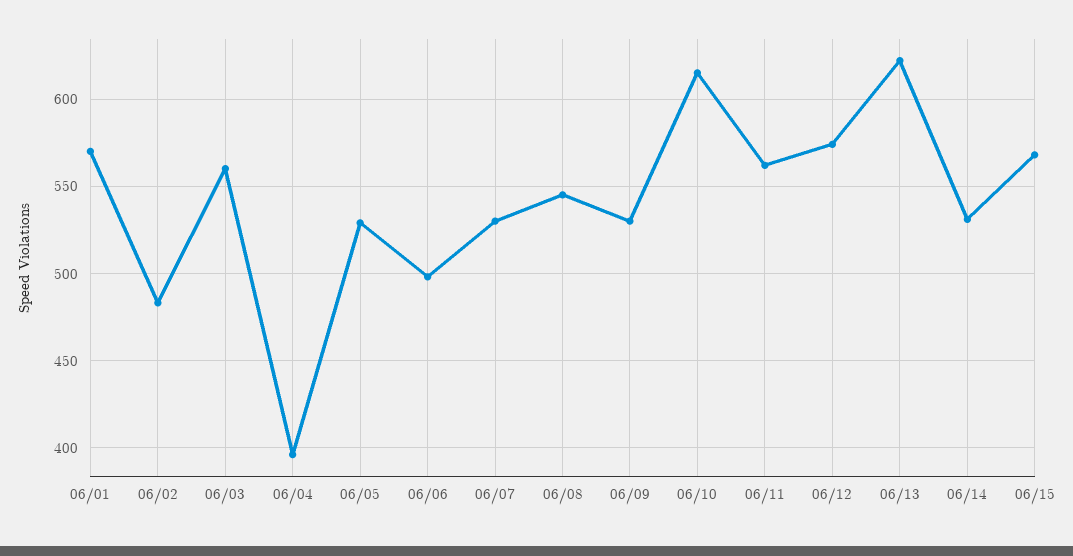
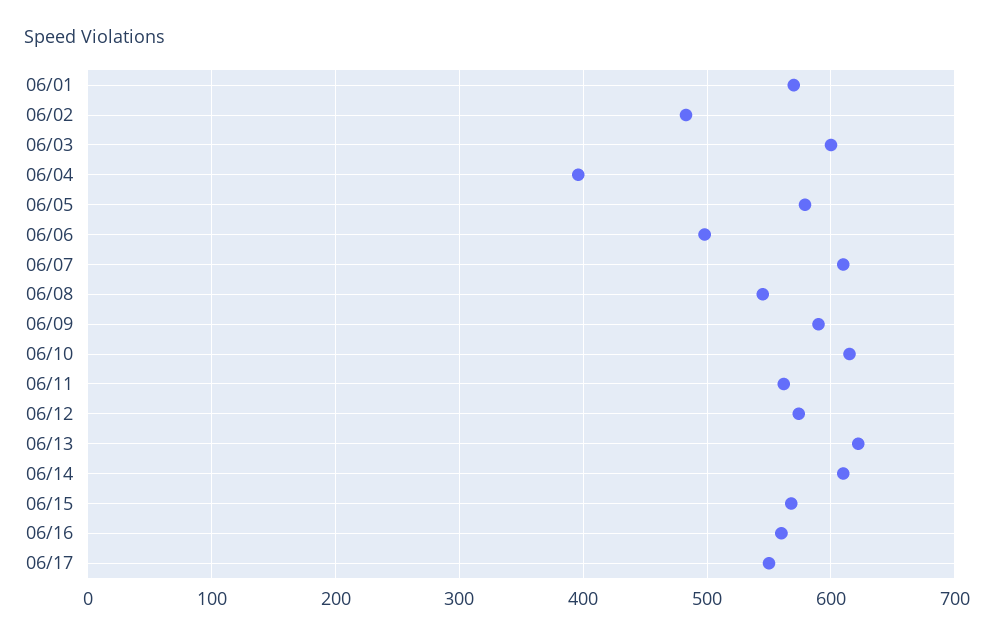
06/03: 560 -> 600
06/05: 530 -> 580
06/07: 530 -> 610
06/09: 530 -> 590
06/14: 530 -> 610
06/16: none -> 560
06/17: none -> 550

